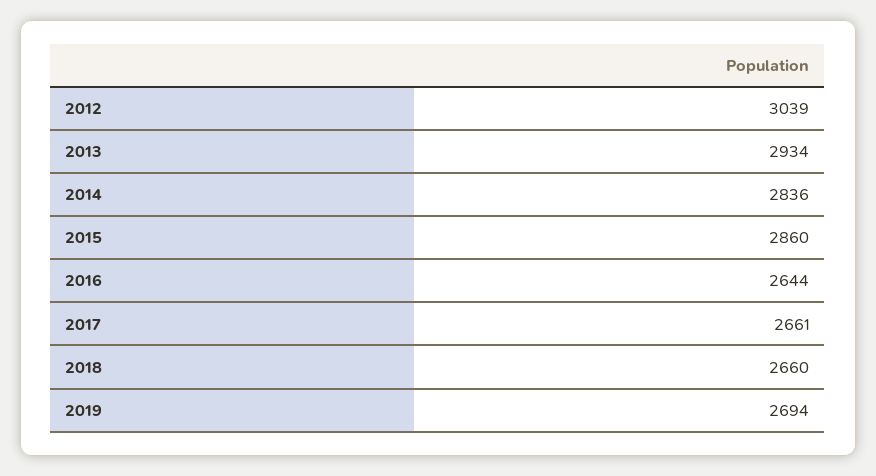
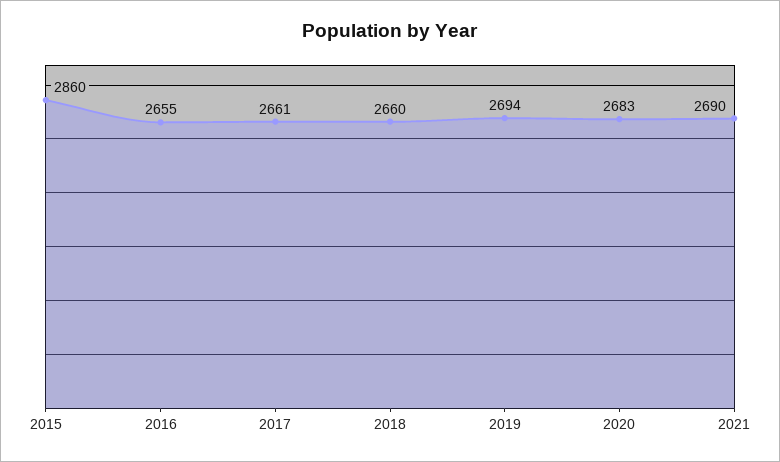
2012: 3039 -> none
2013: 2934 -> none
2014: 2836 -> none
2016: 2644 -> 2655
2020: none -> 2683
2021: none -> 2690

